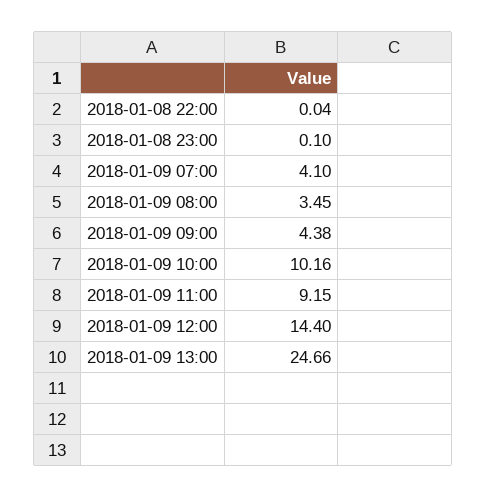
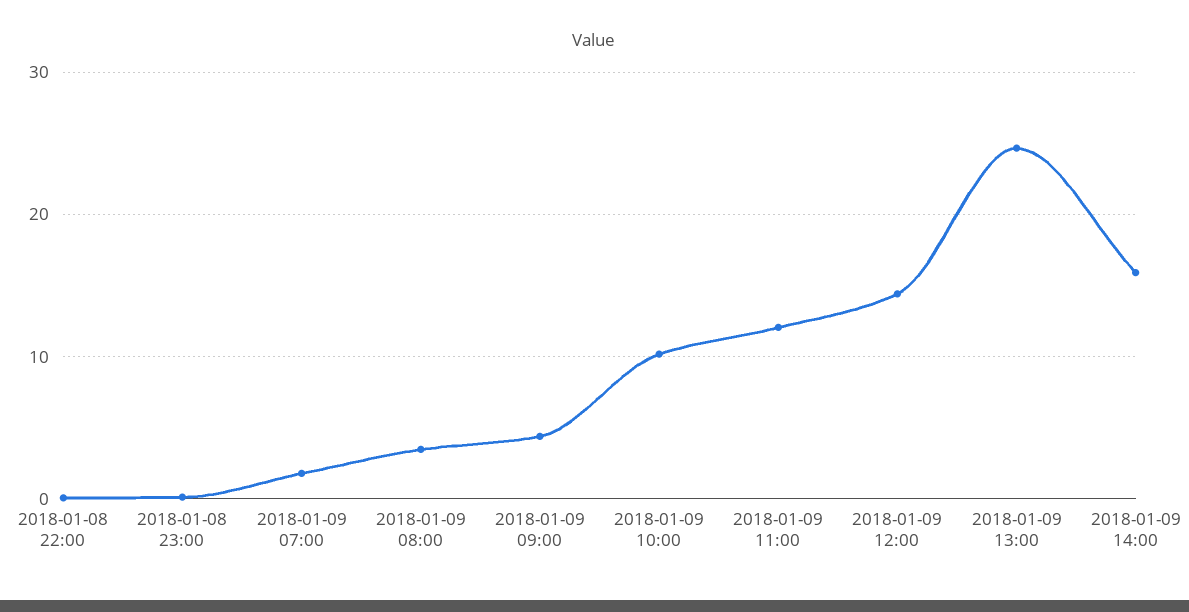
2018-01-09 07:00: 4.1 -> 2
2018-01-09 11:00: 9.15 -> 12
2018-01-09 14:00: none -> 16

